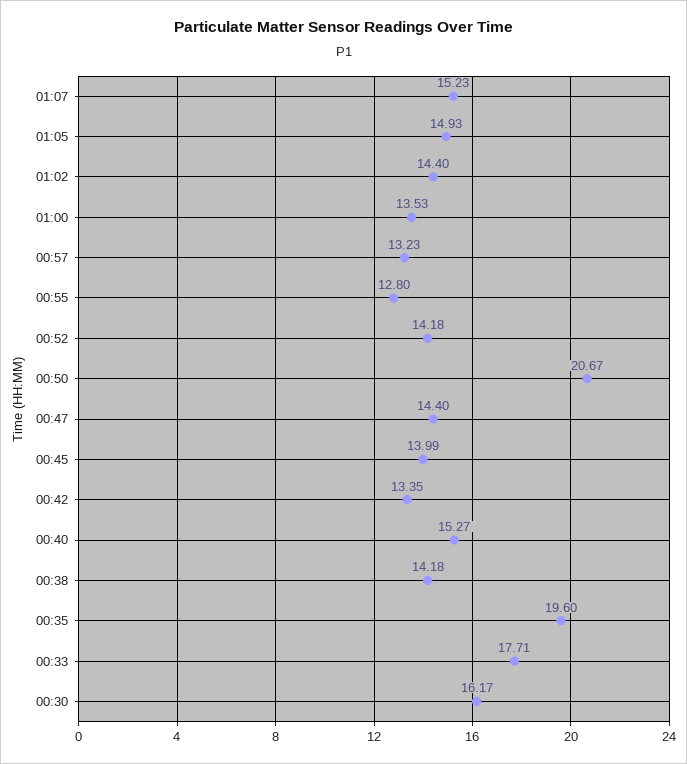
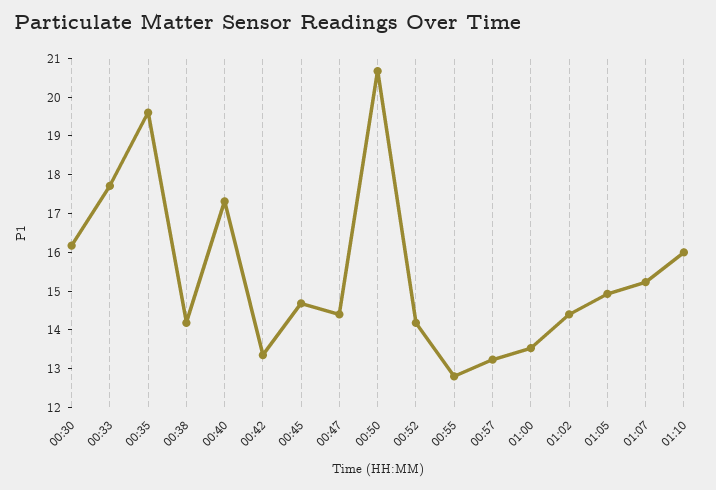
00:45: 13.99 -> 14.75
00:40: 15.27 -> 17.25
01:10: none -> 16

